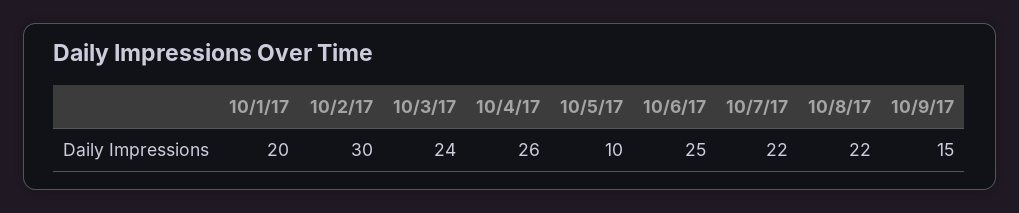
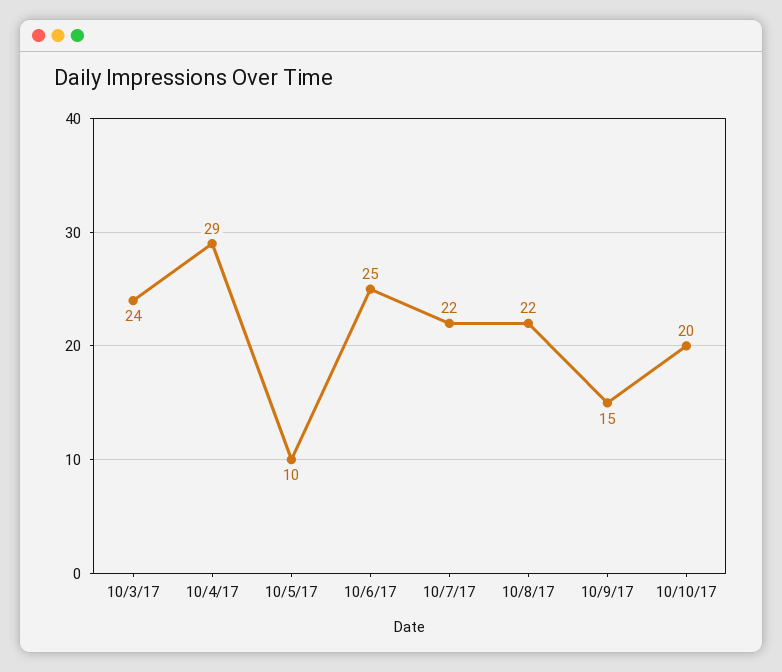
10/1/17: 20 -> none
10/2/17: 30 -> none
10/4/17: 26 -> 29
10/10/17: none -> 20

